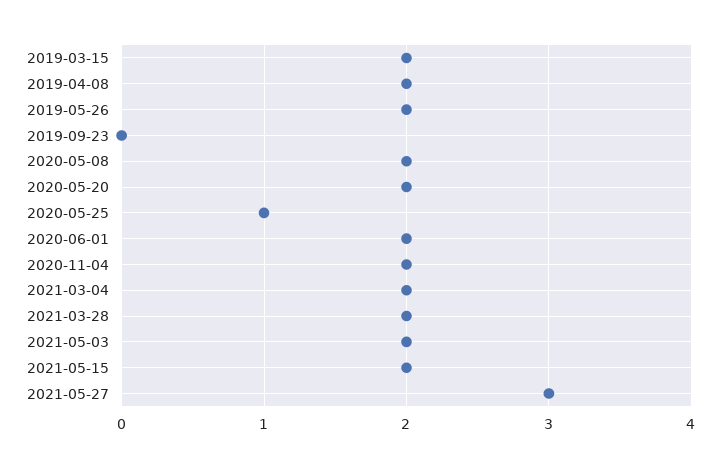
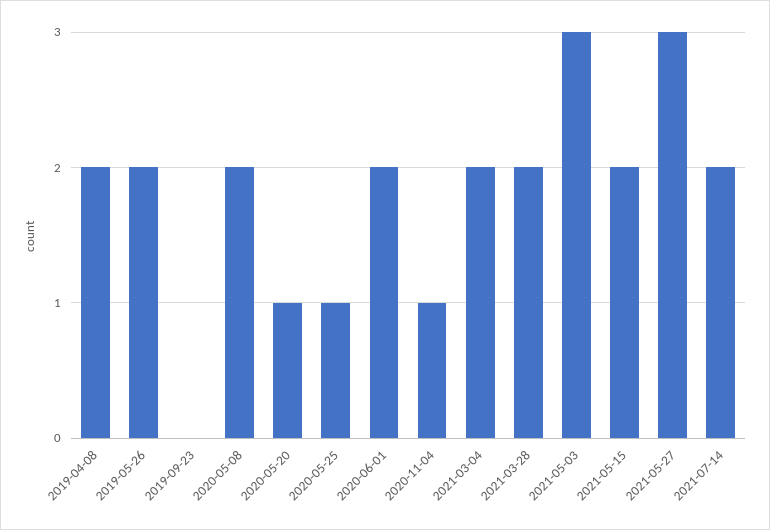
2019-03-15: 2 -> none
2020-05-20: 2 -> 1
2020-11-04: 2 -> 1
2021-05-03: 2 -> 3
2021-07-14: none -> 2

